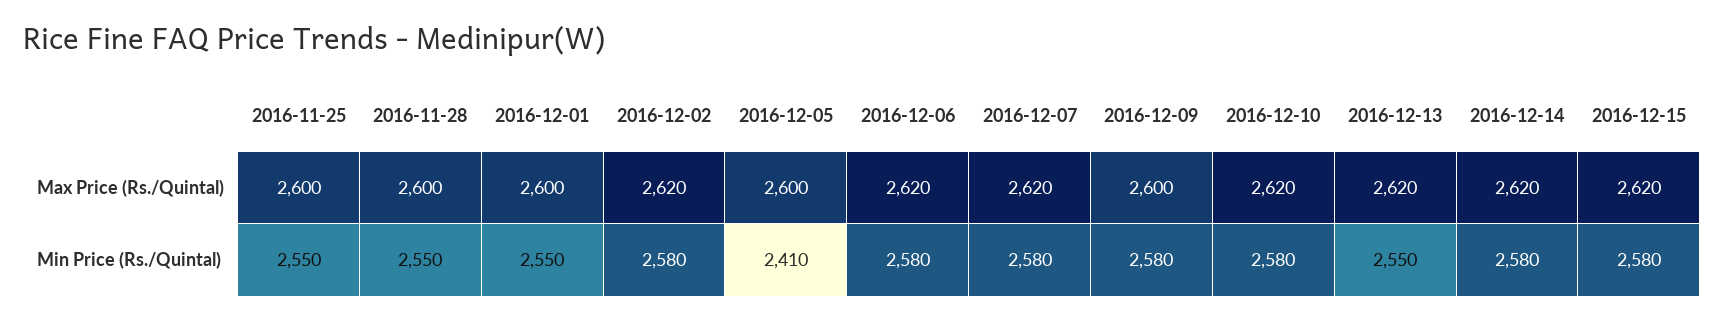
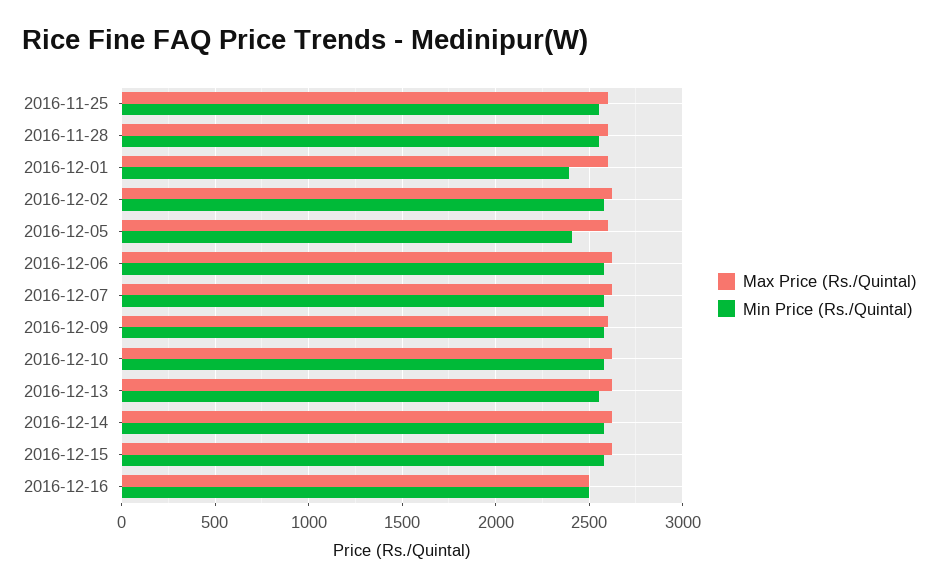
Min Price (Rs./Quintal), 2016-12-01: 2550 -> 2400
Max Price (Rs./Quintal), 2016-12-16: none -> 2500
Min Price (Rs./Quintal), 2016-12-16: none -> 2500

